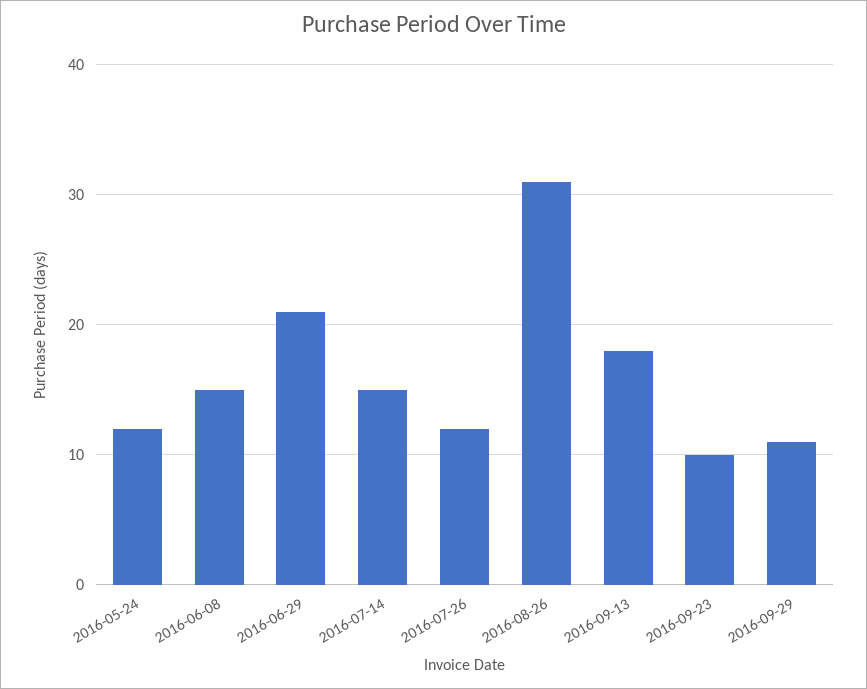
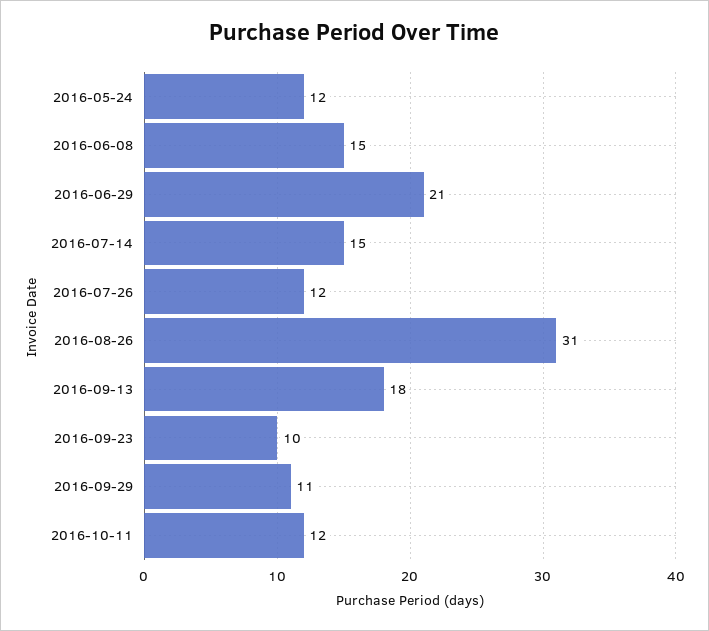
2016-10-11: none -> 12

